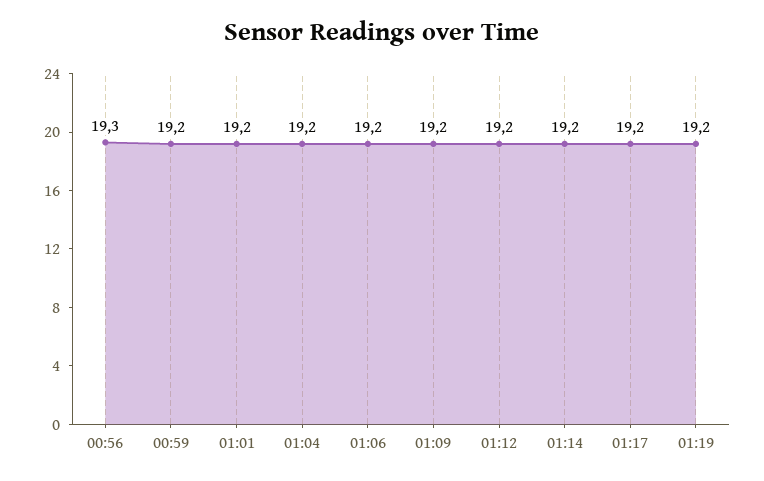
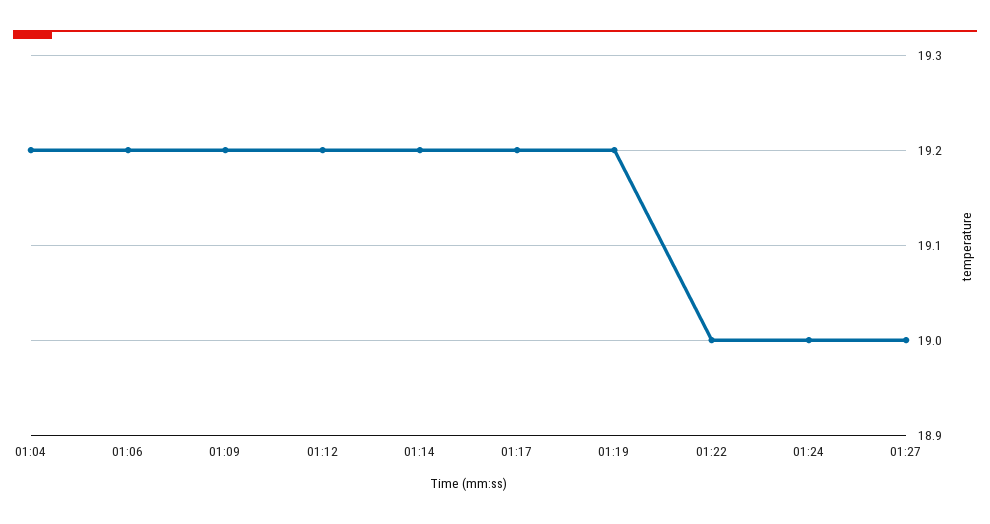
00:56: 19.3 -> none
00:59: 19.2 -> none
01:01: 19.2 -> none
01:22: none -> 19
01:24: none -> 19
01:27: none -> 19

